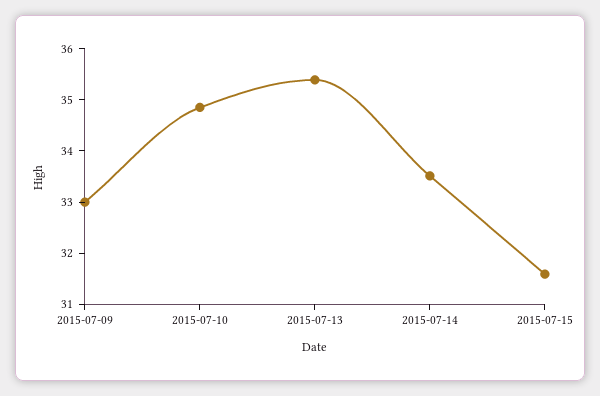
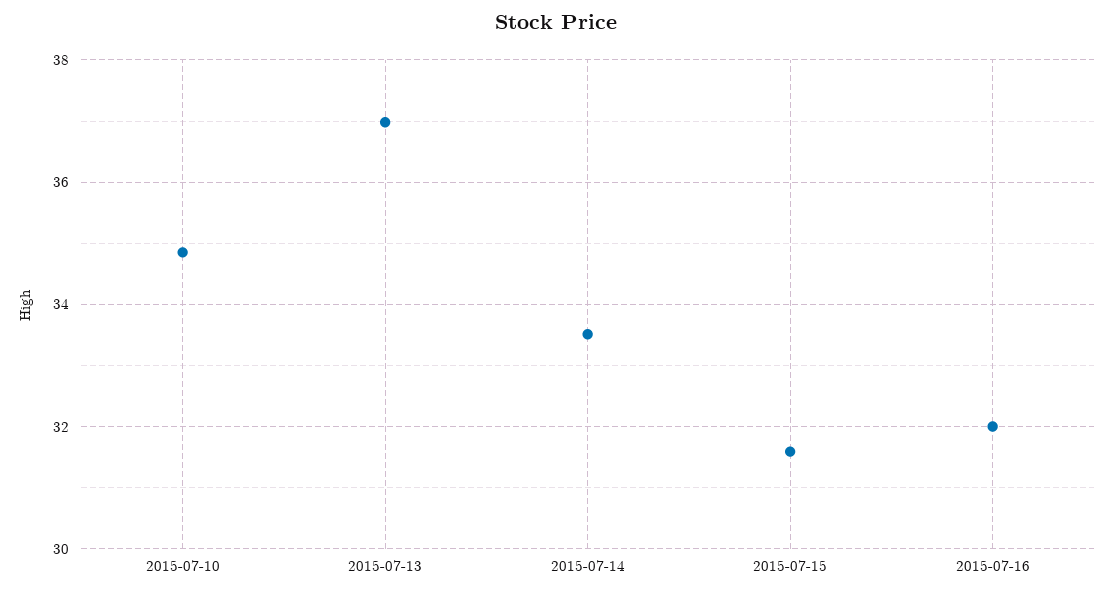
2015-07-09: 33 -> none
2015-07-13: 35.4 -> 37
2015-07-16: none -> 32

